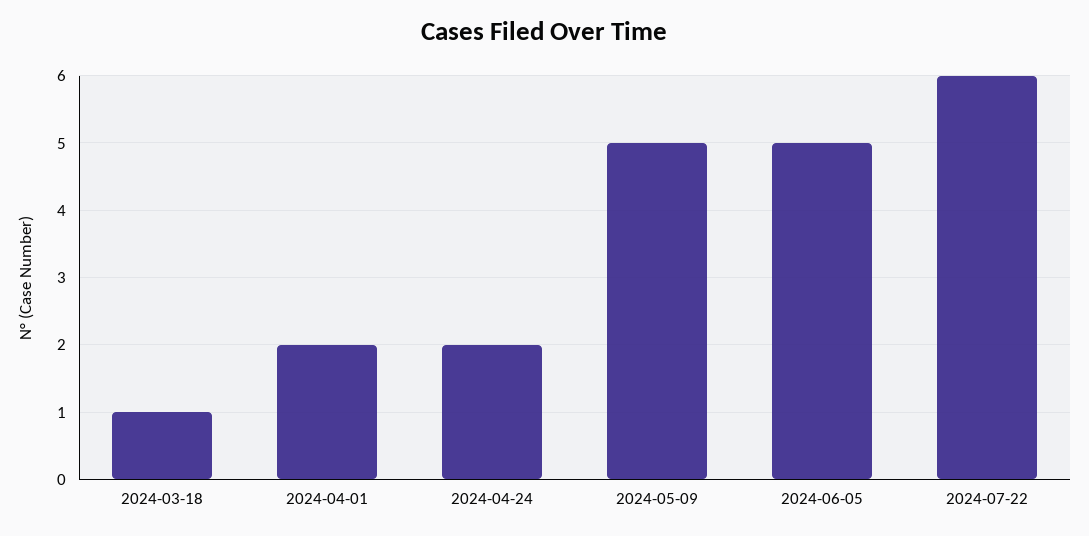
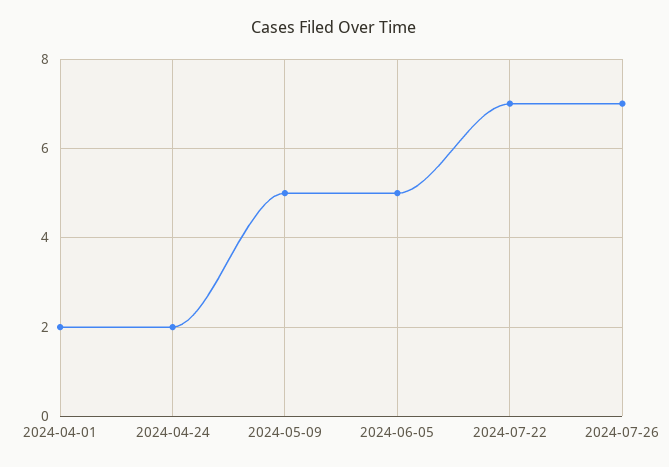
2024-03-18: 1 -> none
2024-07-22: 6 -> 7
2024-07-26: none -> 7

